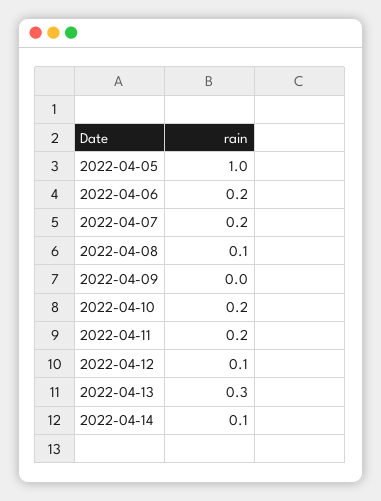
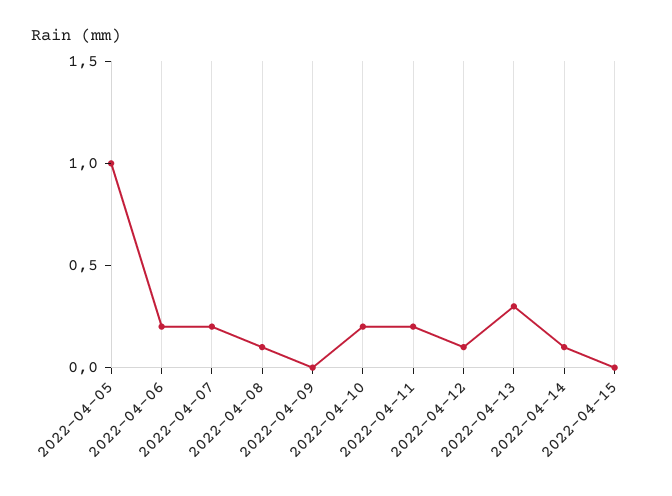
2022-04-15: none -> 0

